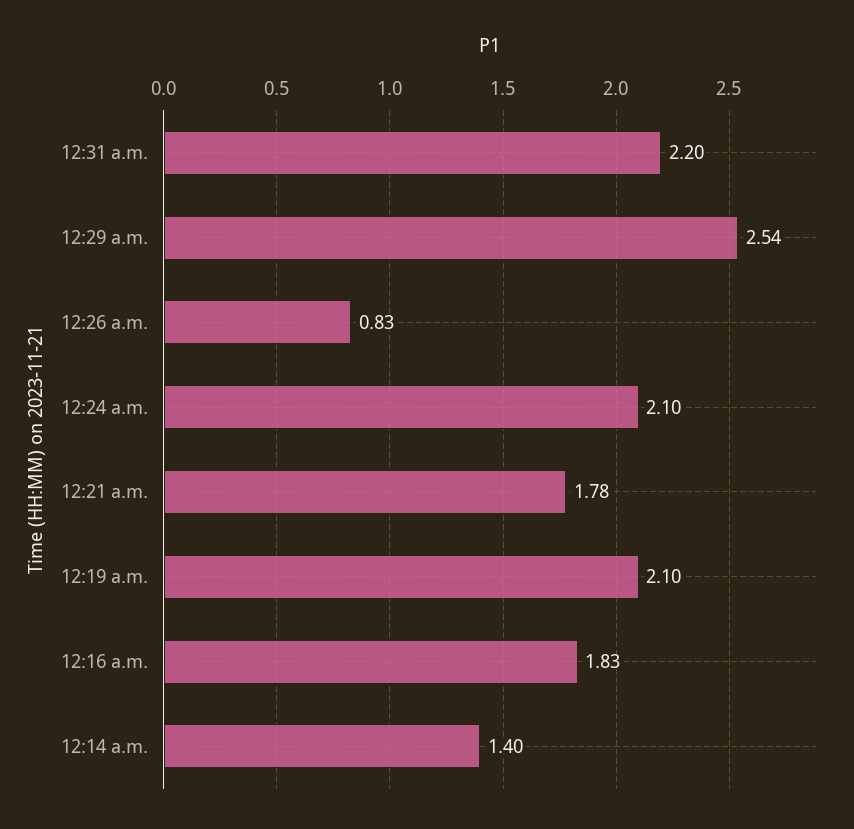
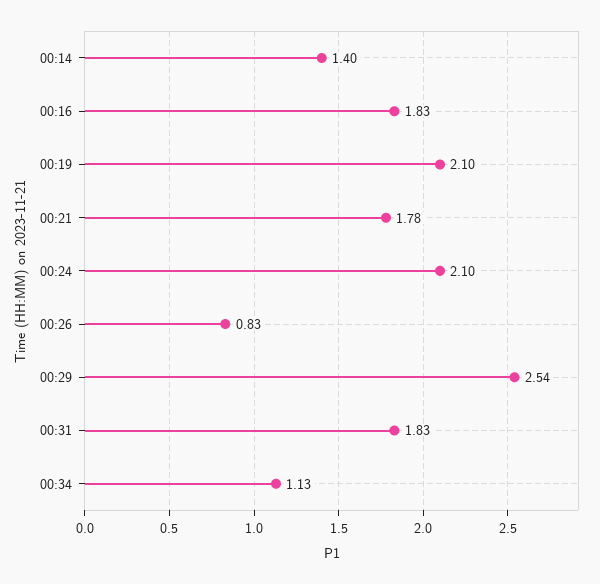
12:31 a.m.: 2.2 -> 1.83
00:34: none -> 1.13

